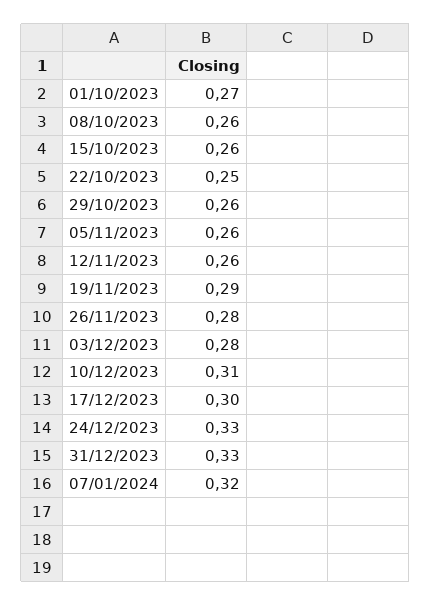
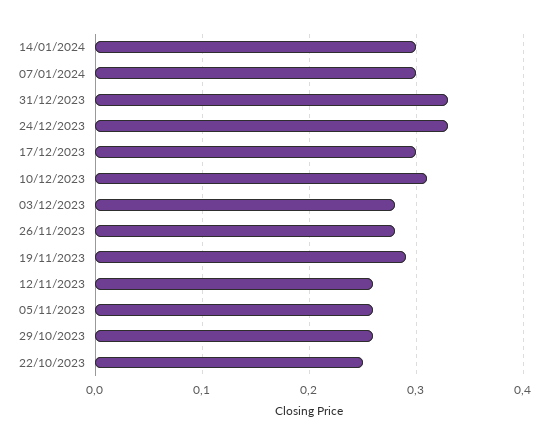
01/10/2023: 0.27 -> none
08/10/2023: 0.26 -> none
15/10/2023: 0.26 -> none
07/01/2024: 0.32 -> 0.3
14/01/2024: none -> 0.3

